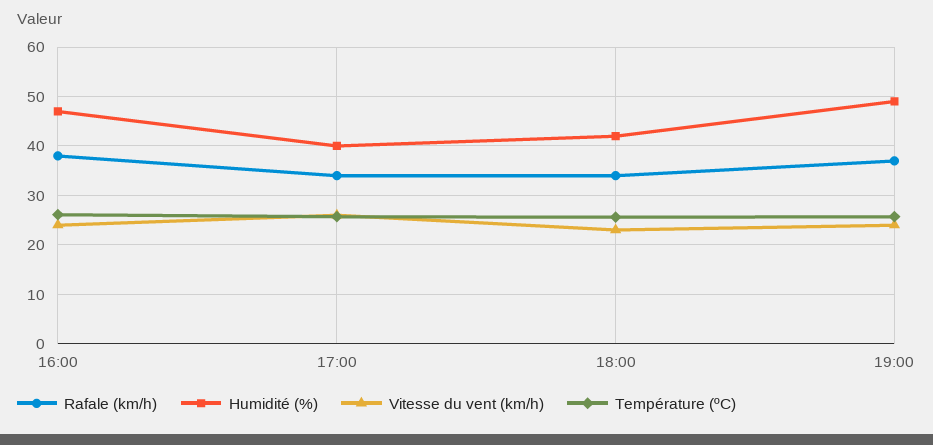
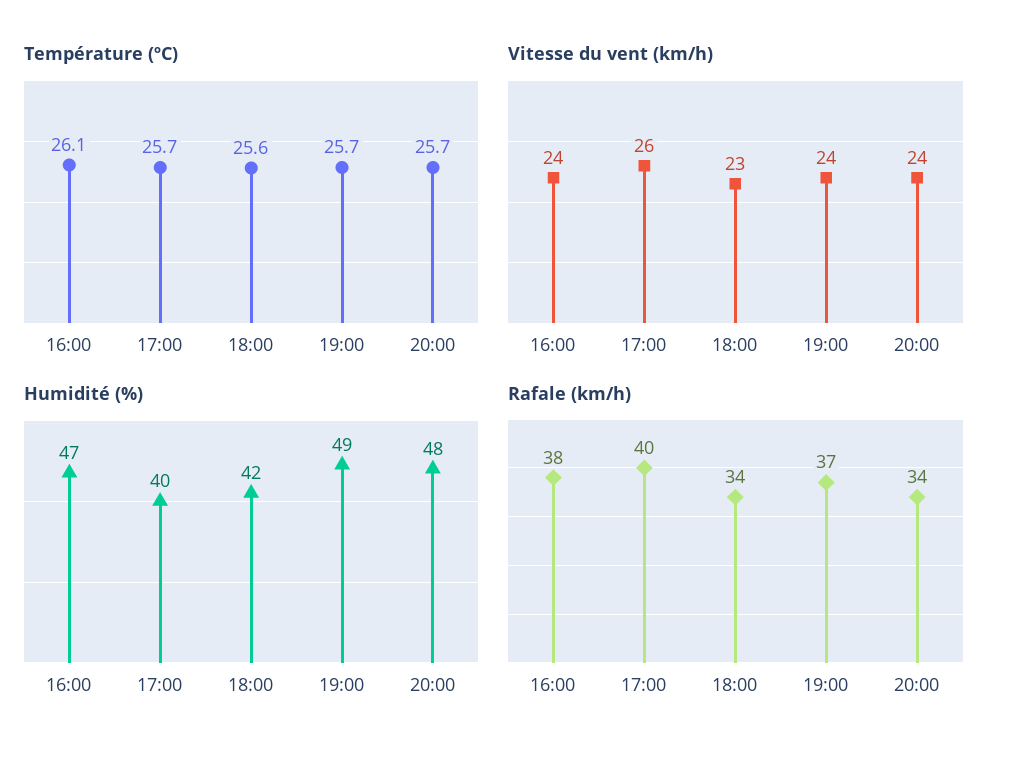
Rafale (km/h), 17:00: 34 -> 40
Température (ºC), 20:00: none -> 25.7
Vitesse du vent (km/h), 20:00: none -> 24
Humidité (%), 20:00: none -> 48
Rafale (km/h), 20:00: none -> 34

